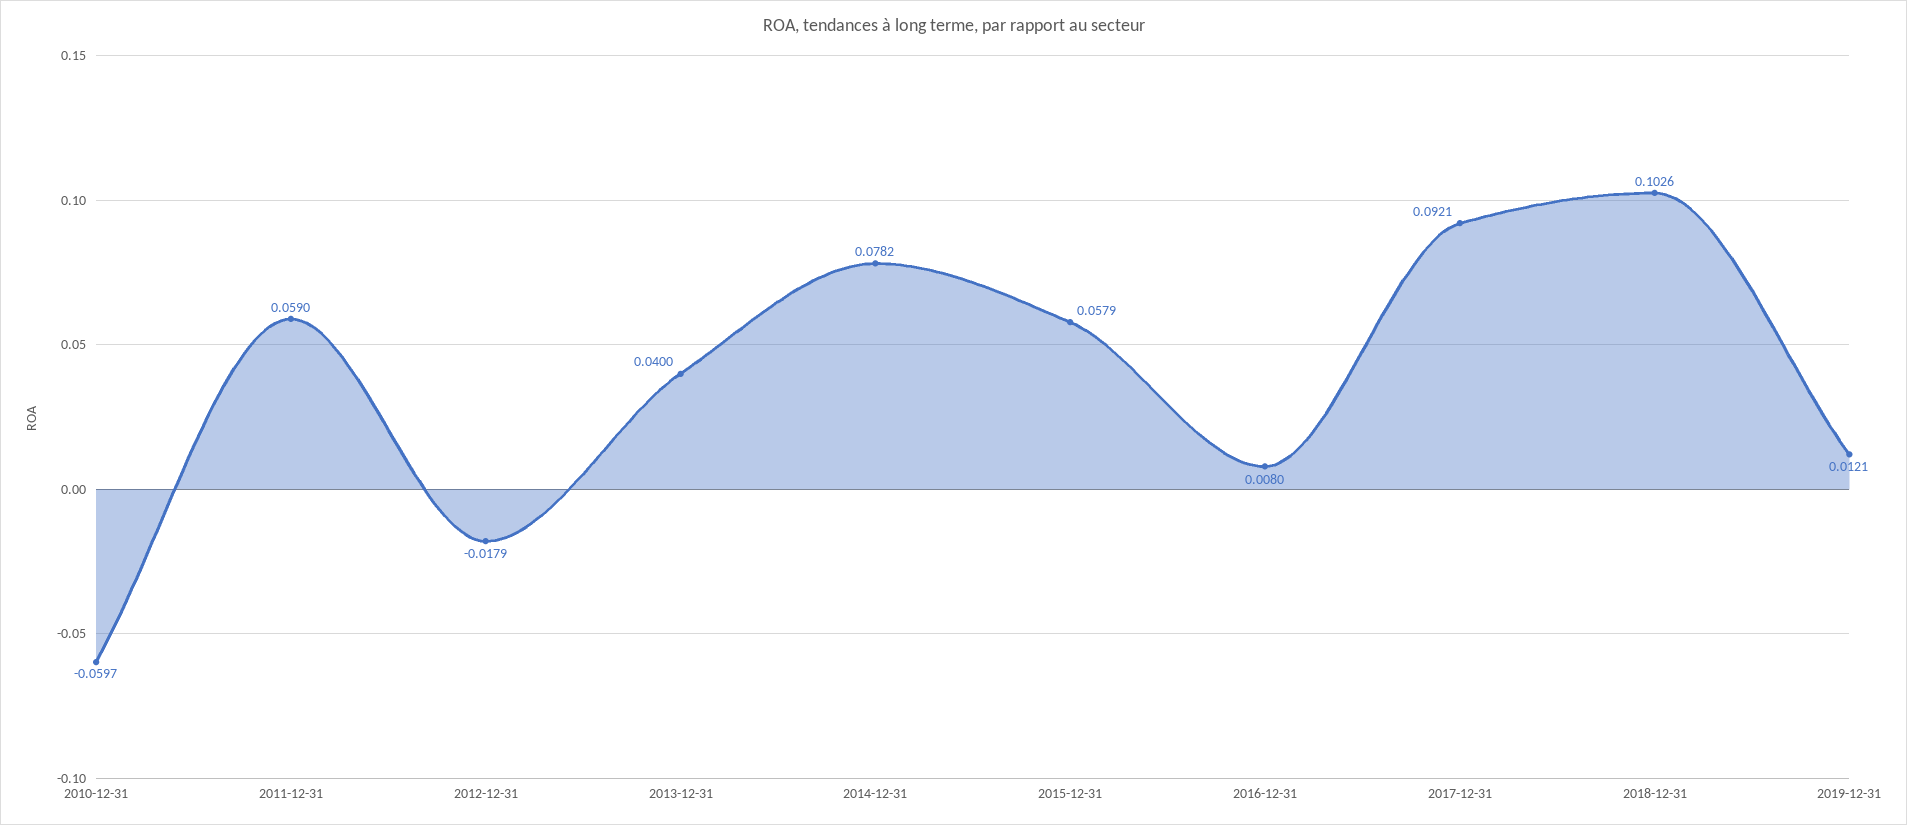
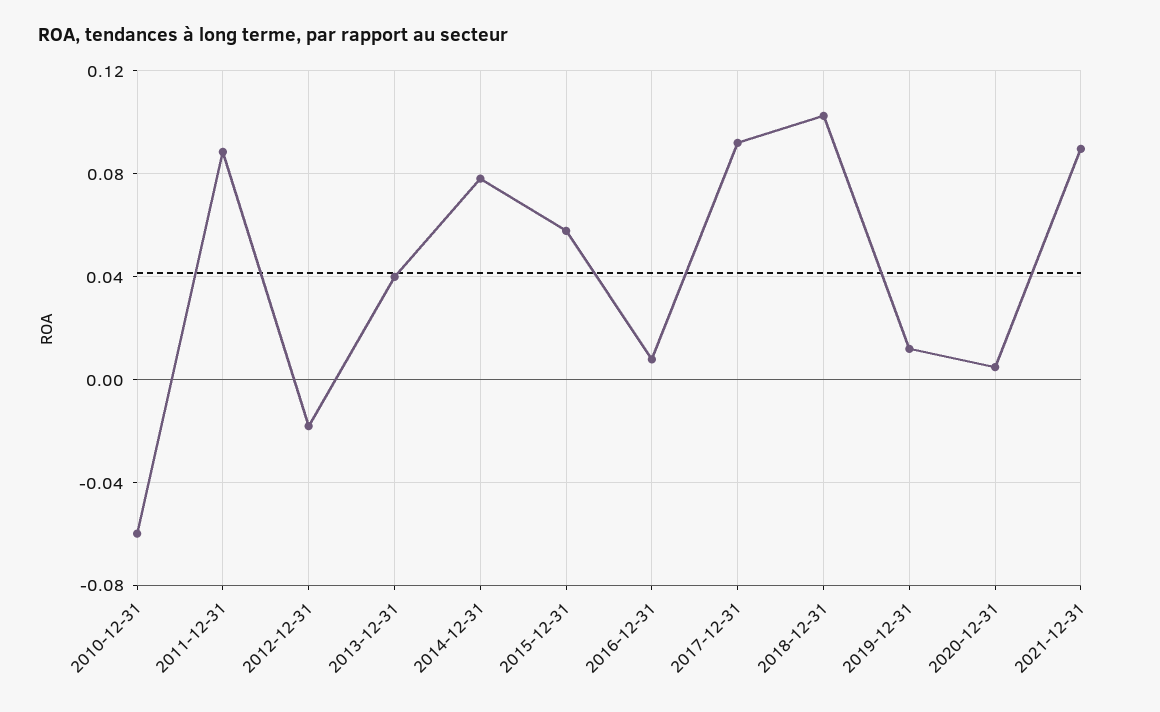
2011-12-31: 0.059 -> 0.09
2020-12-31: none -> 0.005
2021-12-31: none -> 0.09

